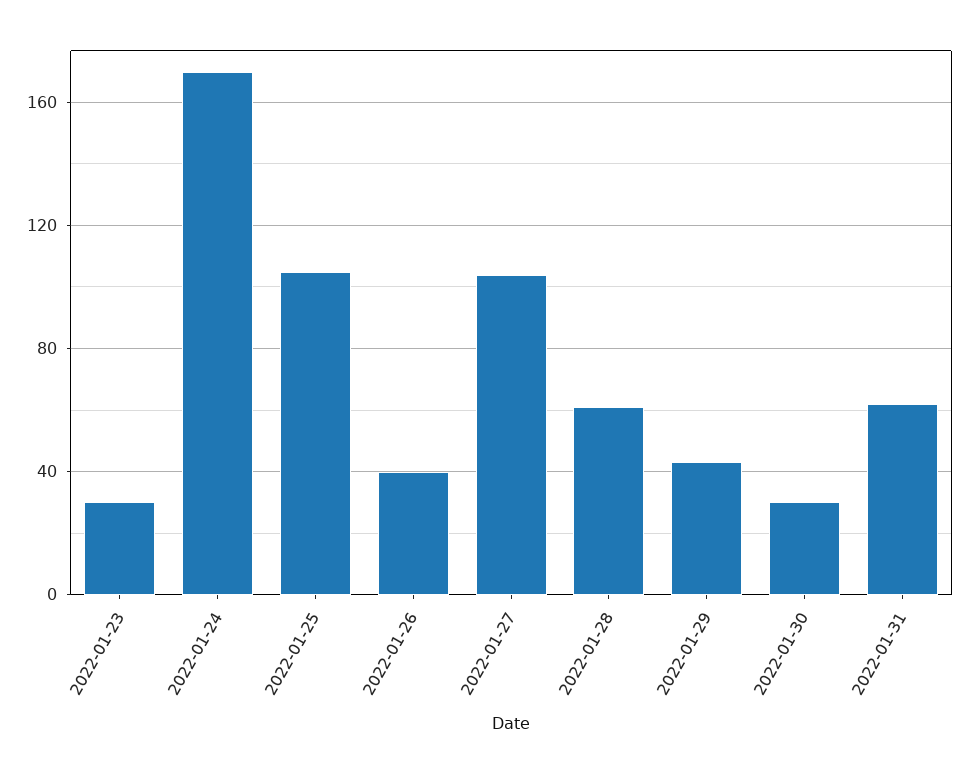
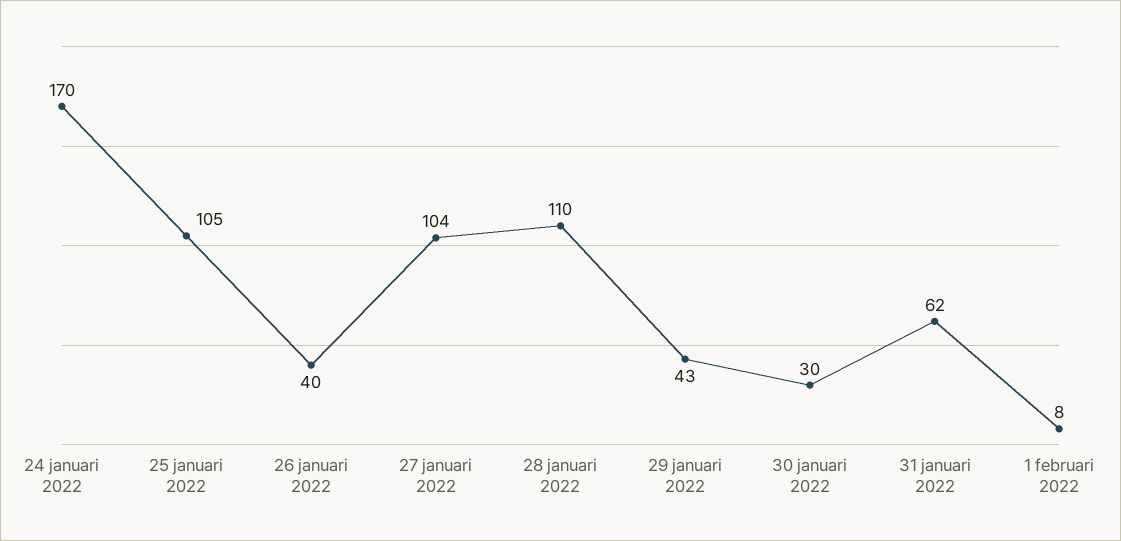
2022-01-23: 30 -> none
2022-01-28: 60 -> 110
1 februari 2022: none -> 8

